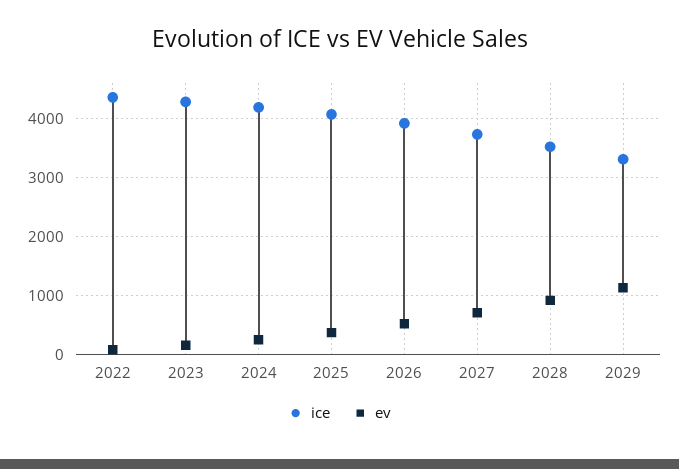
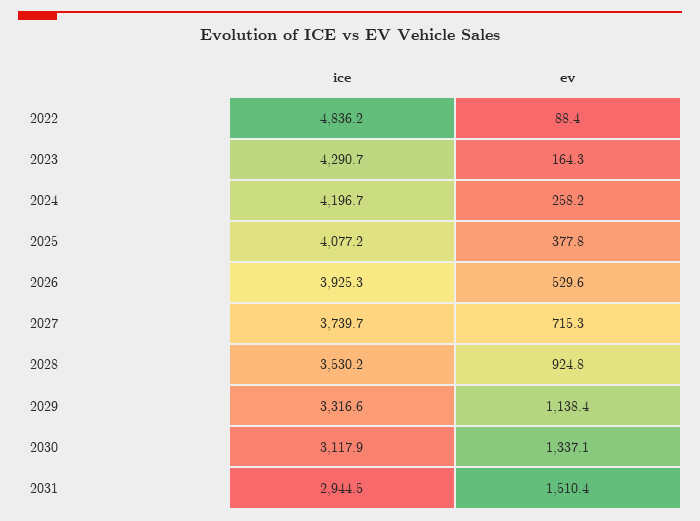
ice, 2022: 4400 -> 4836.2
ice, 2030: none -> 3117.9
ev, 2030: none -> 1337.1
ice, 2031: none -> 2944.5
ev, 2031: none -> 1510.4

